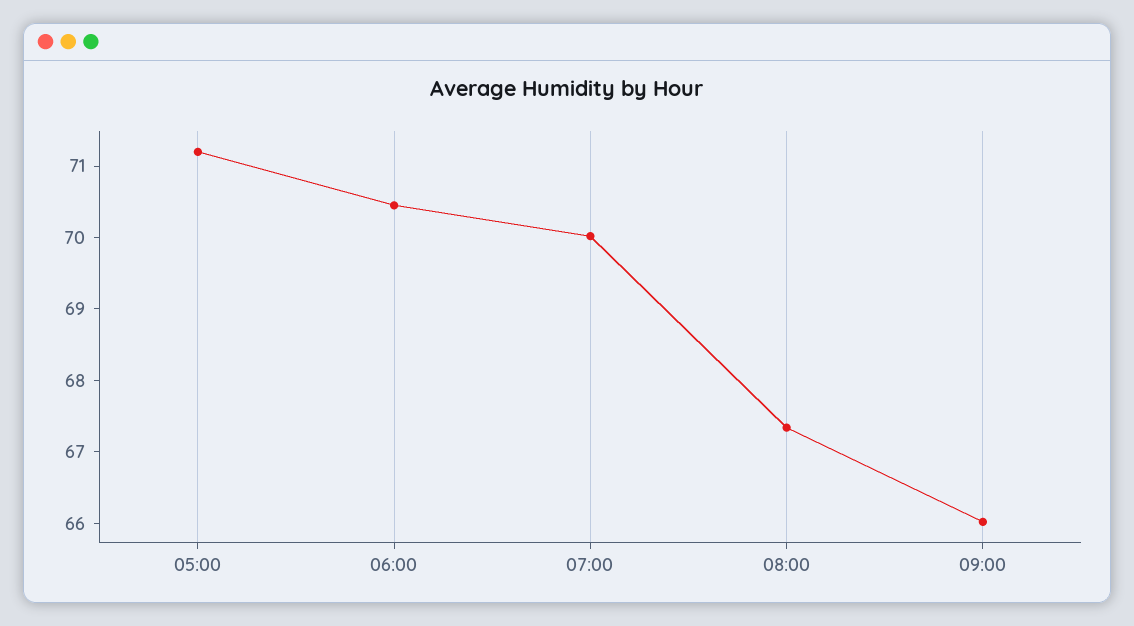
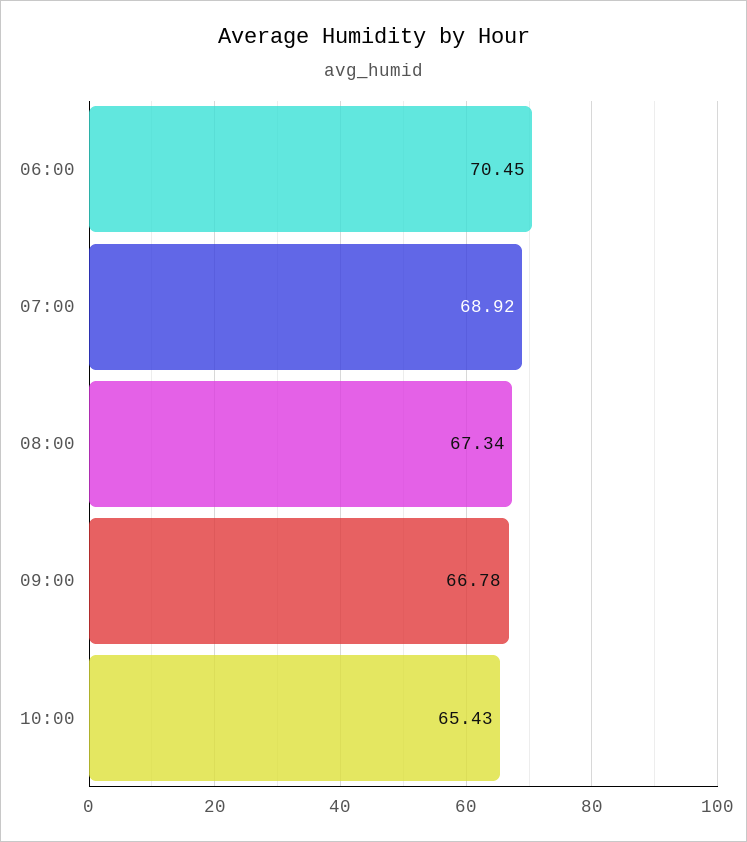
05:00: 71.2 -> none
07:00: 70 -> 68.92
09:00: 66 -> 66.78
10:00: none -> 65.43

